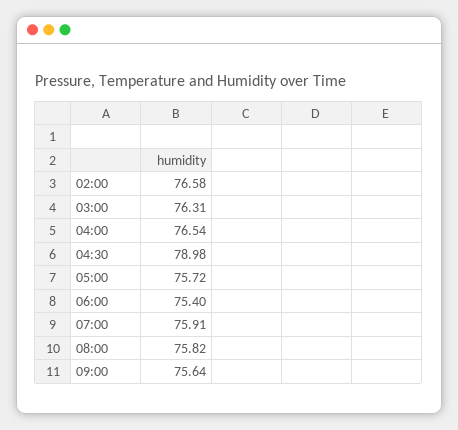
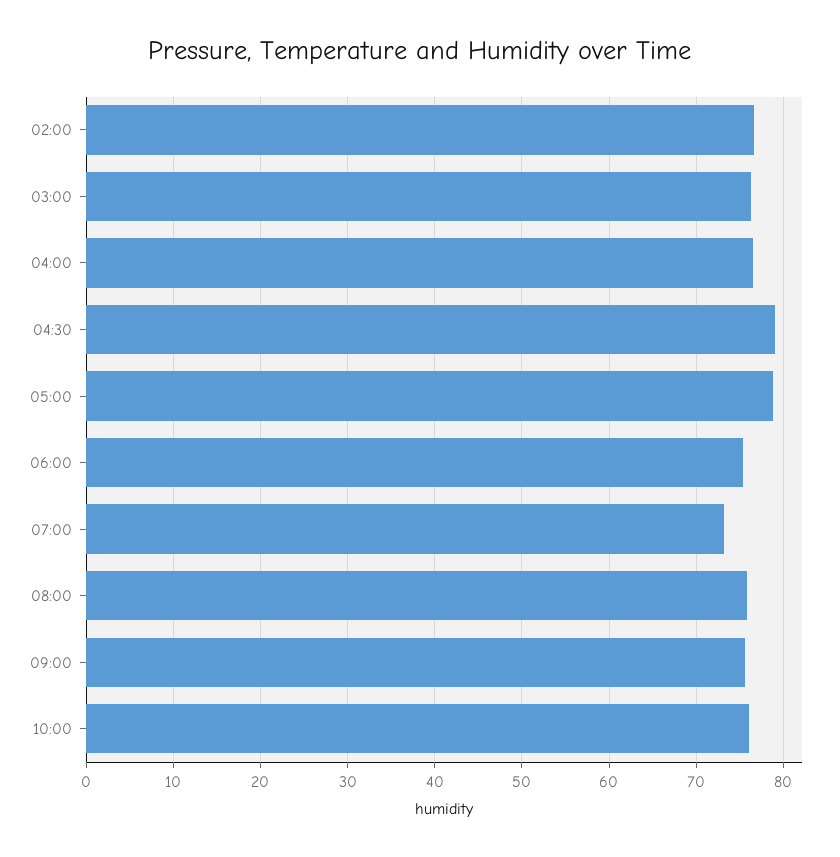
05:00: 75.72 -> 79
07:00: 75.91 -> 73
10:00: none -> 76

